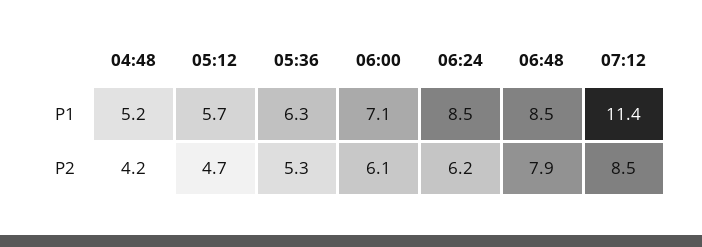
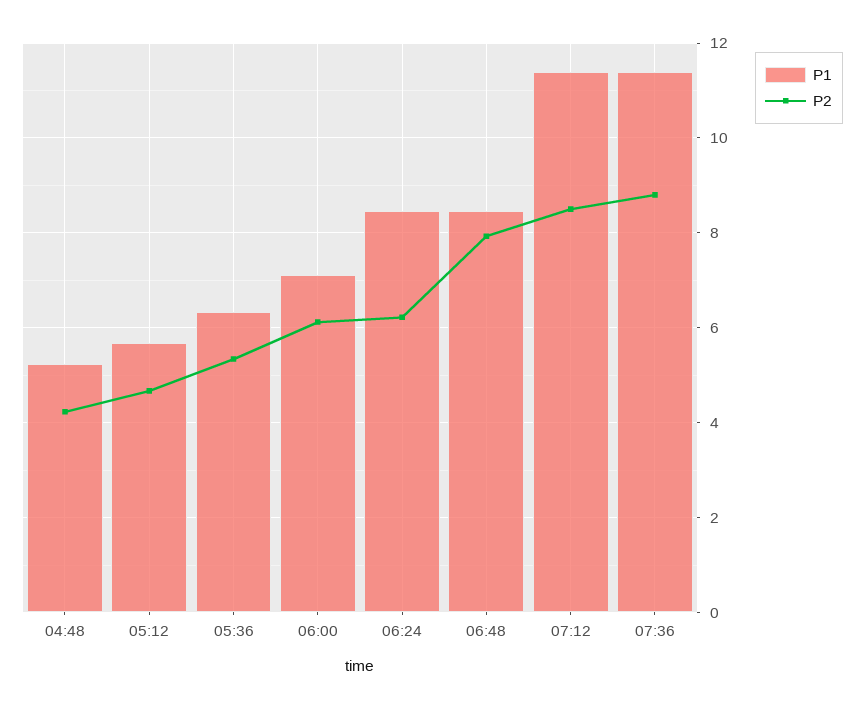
P1, 07:36: none -> 11.4
P2, 07:36: none -> 8.8

